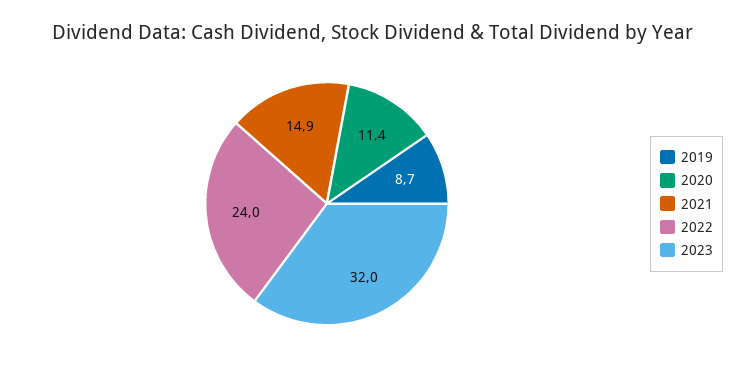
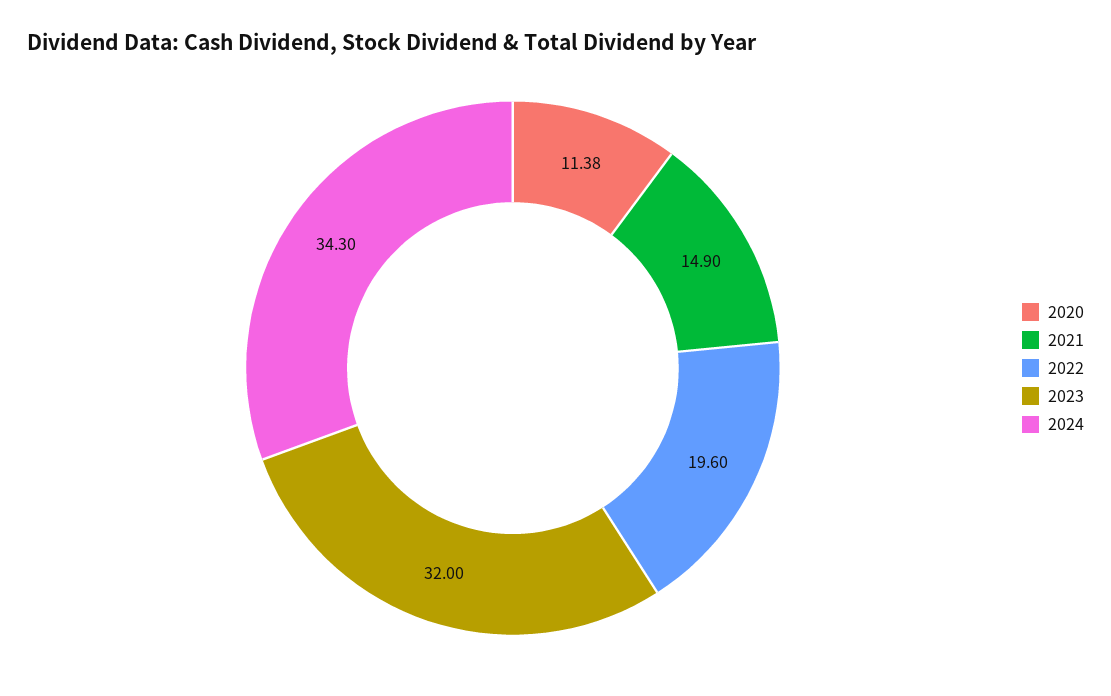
2019: 8.7 -> none
2022: 24 -> 19.6
2024: none -> 34.3

